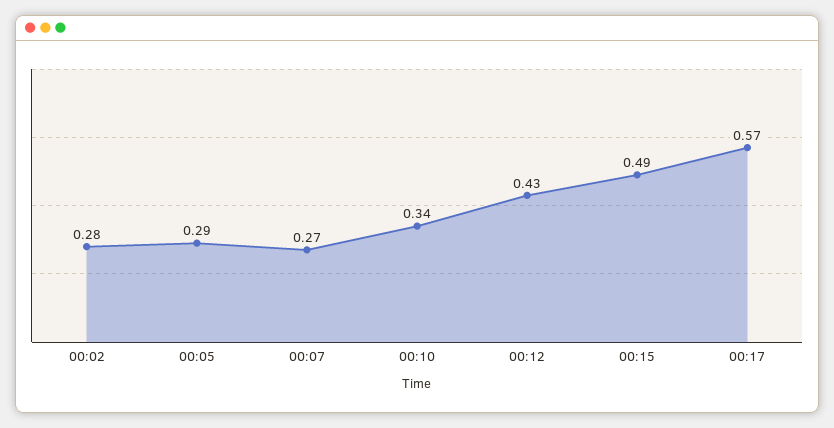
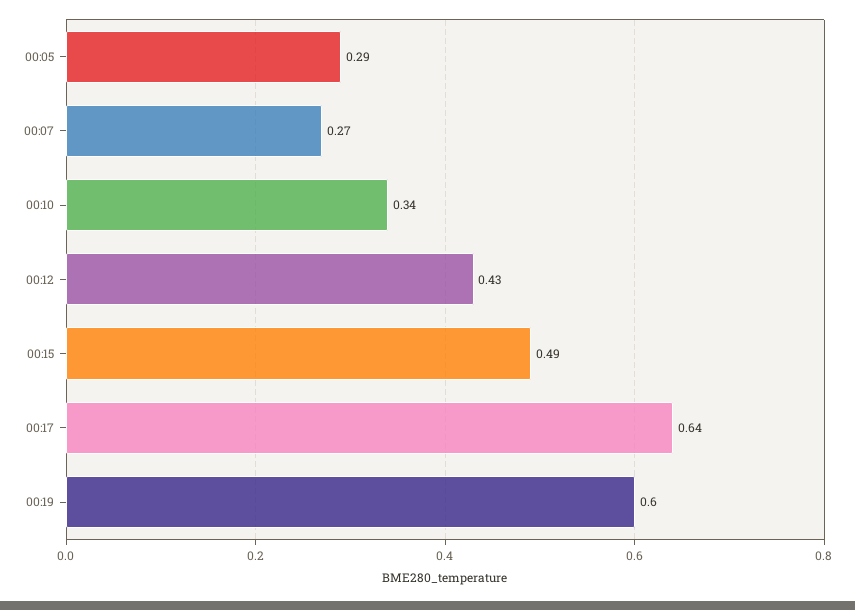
00:02: 0.28 -> none
00:17: 0.57 -> 0.64
00:19: none -> 0.6

